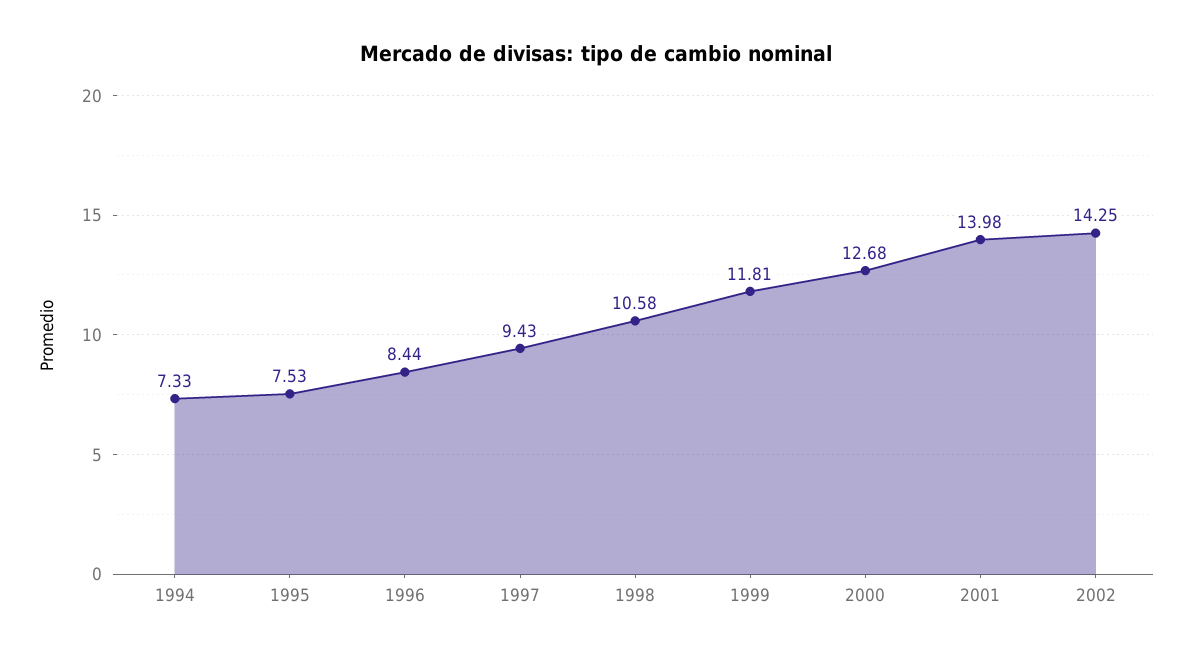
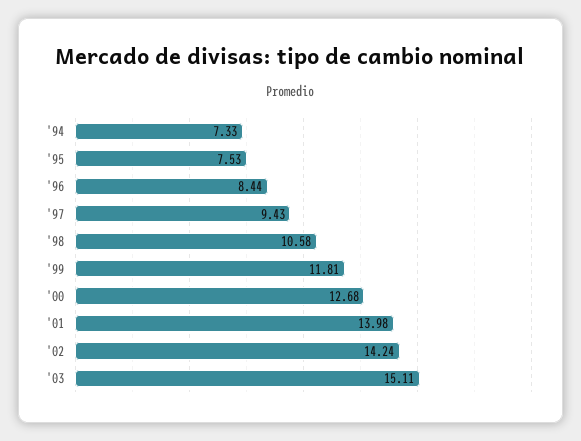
2002: 14.25 -> 14.24
'03: none -> 15.11

